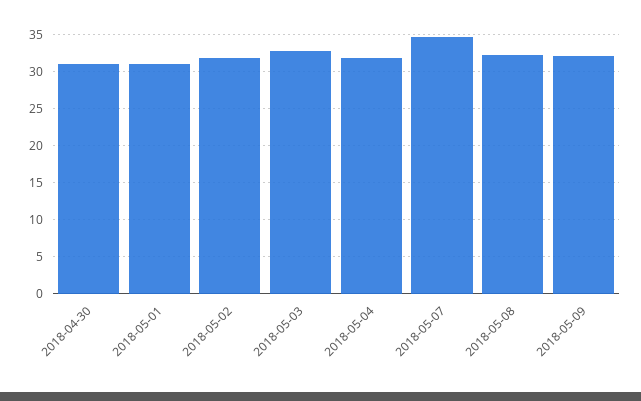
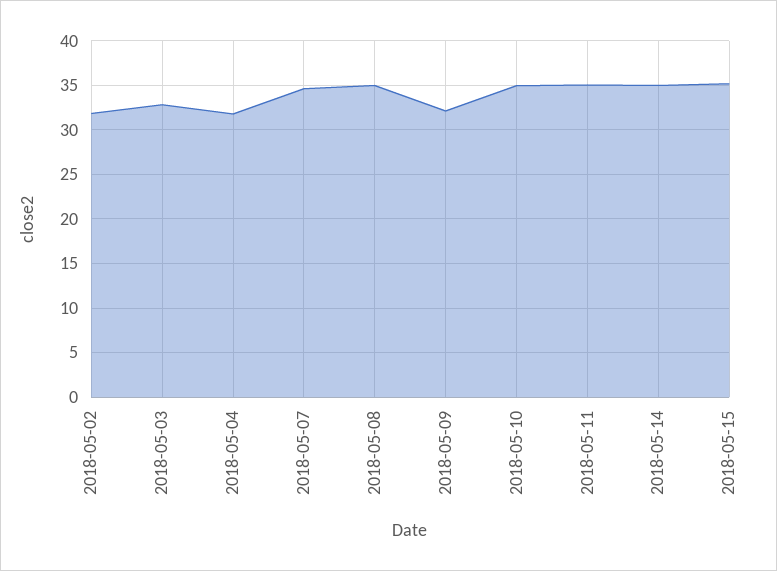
2018-04-30: 31 -> none
2018-05-01: 31 -> none
2018-05-08: 32 -> 35
2018-05-10: none -> 35
2018-05-11: none -> 35
2018-05-14: none -> 35
2018-05-15: none -> 35

